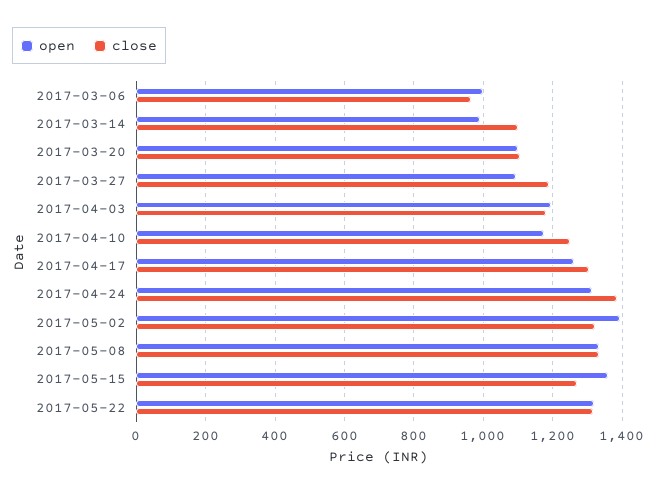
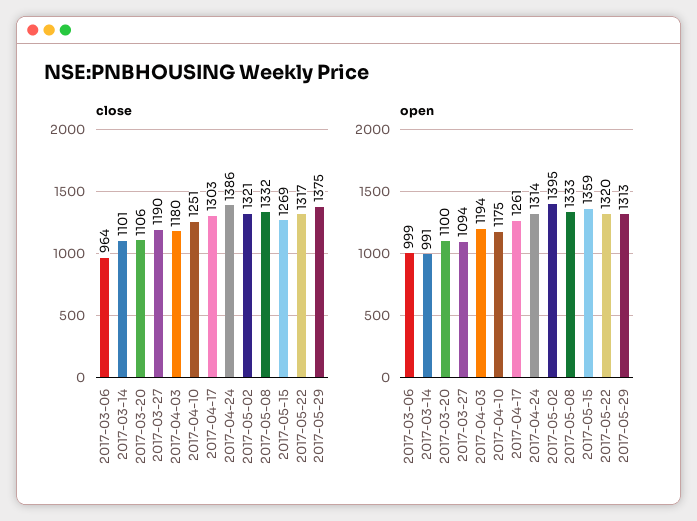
close, 2017-05-29: none -> 1375
open, 2017-05-29: none -> 1313

